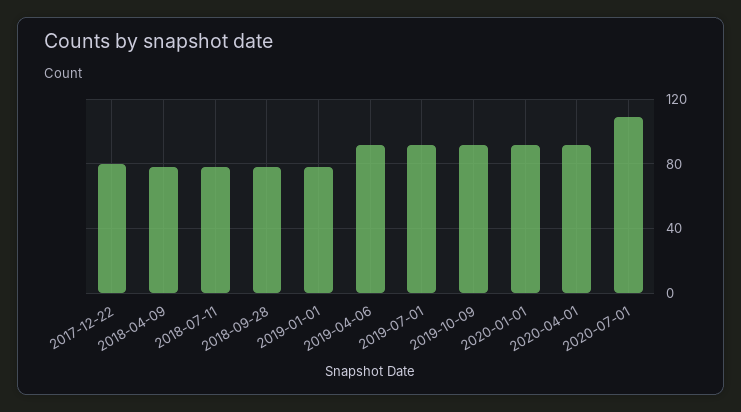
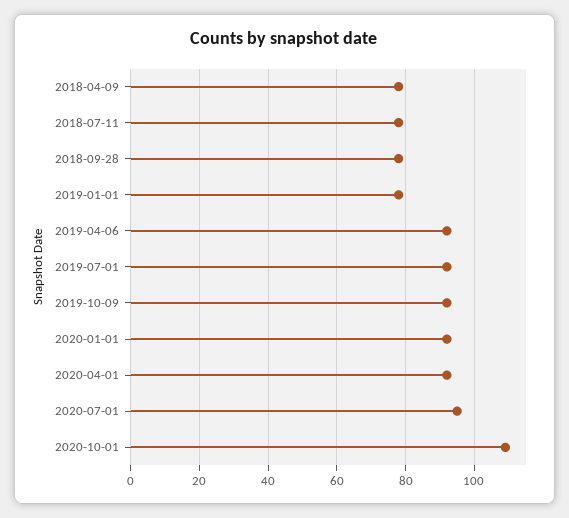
2017-12-22: 80 -> none
2020-07-01: 110 -> 95
2020-10-01: none -> 110

